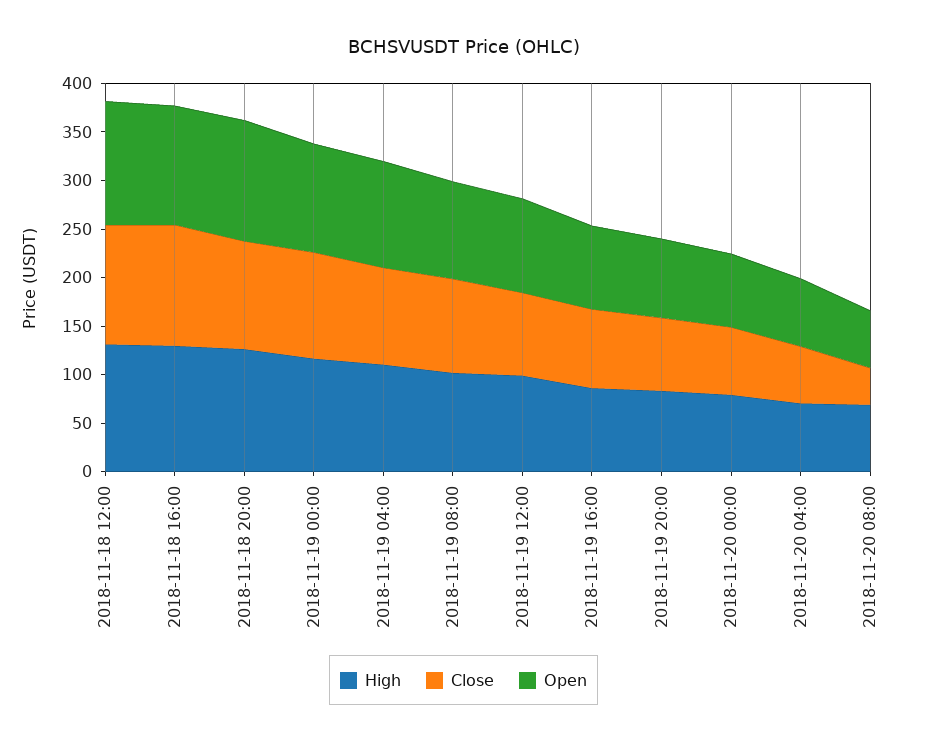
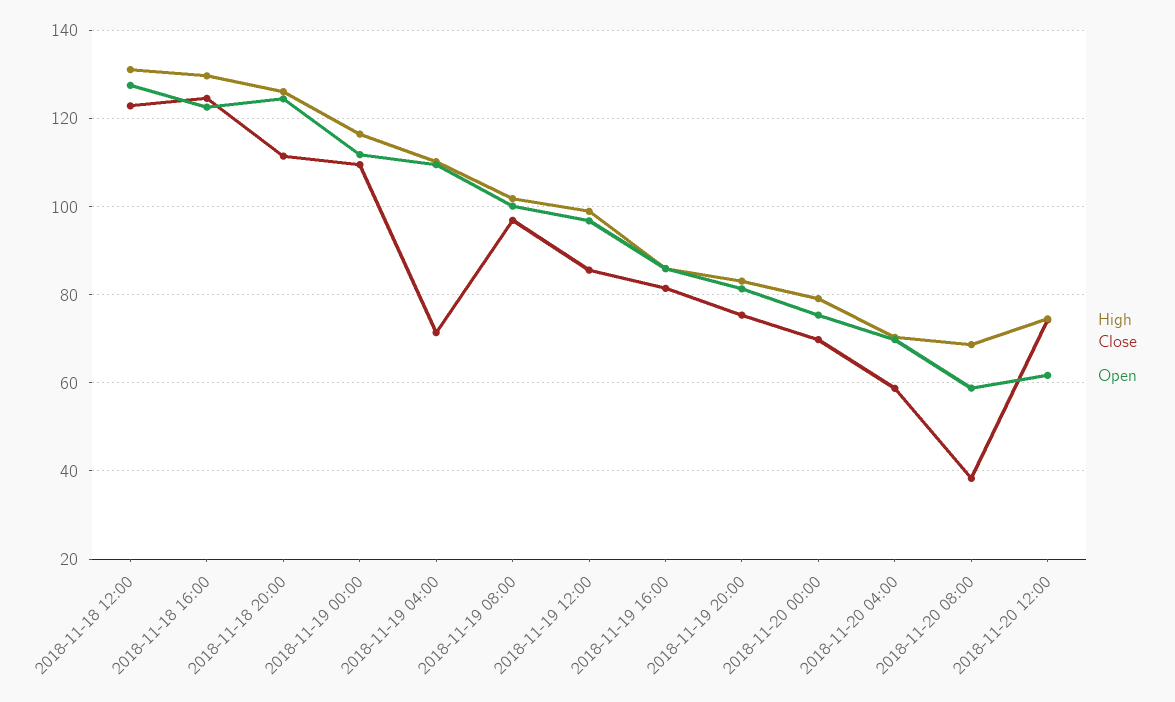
Close, 2018-11-19 04:00: 100 -> 72
High, 2018-11-20 12:00: none -> 74
Close, 2018-11-20 12:00: none -> 74
Open, 2018-11-20 12:00: none -> 62

